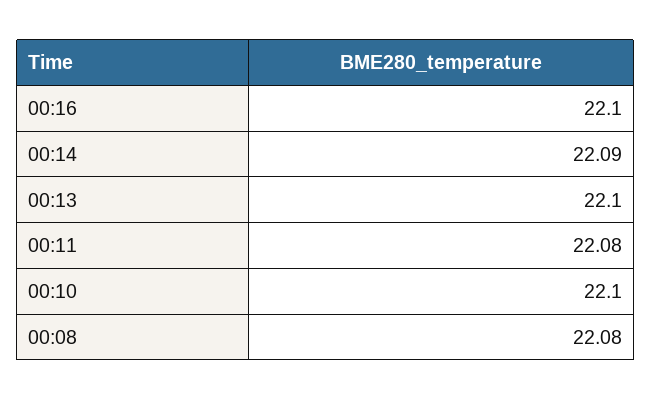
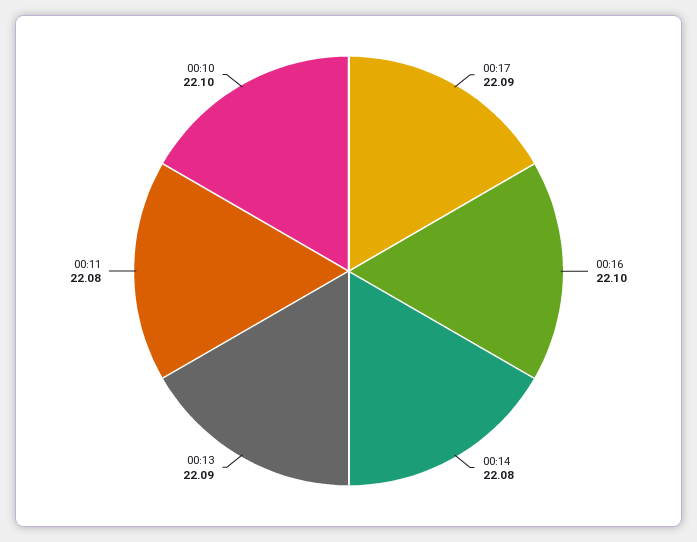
00:14: 22.09 -> 22.08
00:13: 22.1 -> 22.09
00:08: 22.08 -> none
00:17: none -> 22.09

